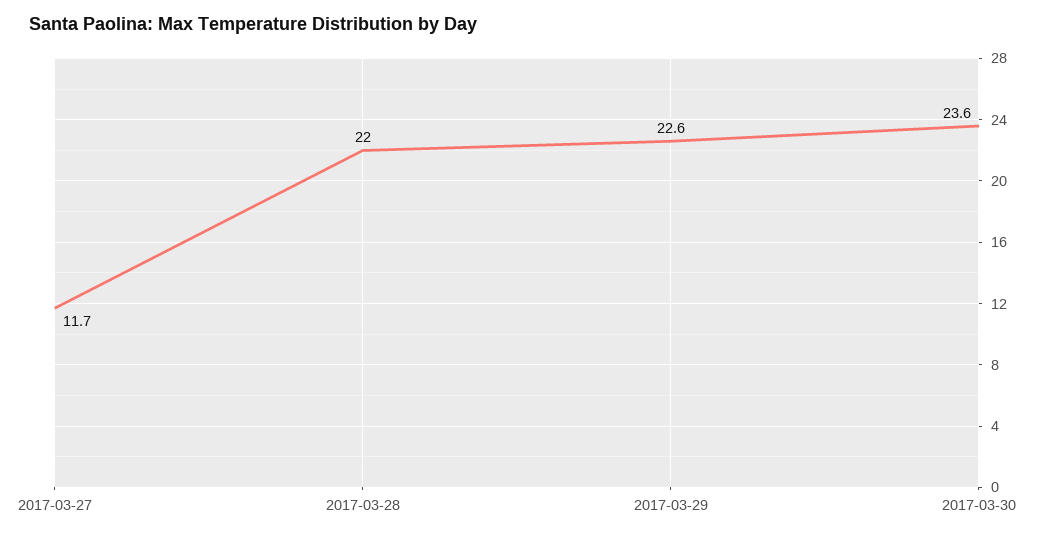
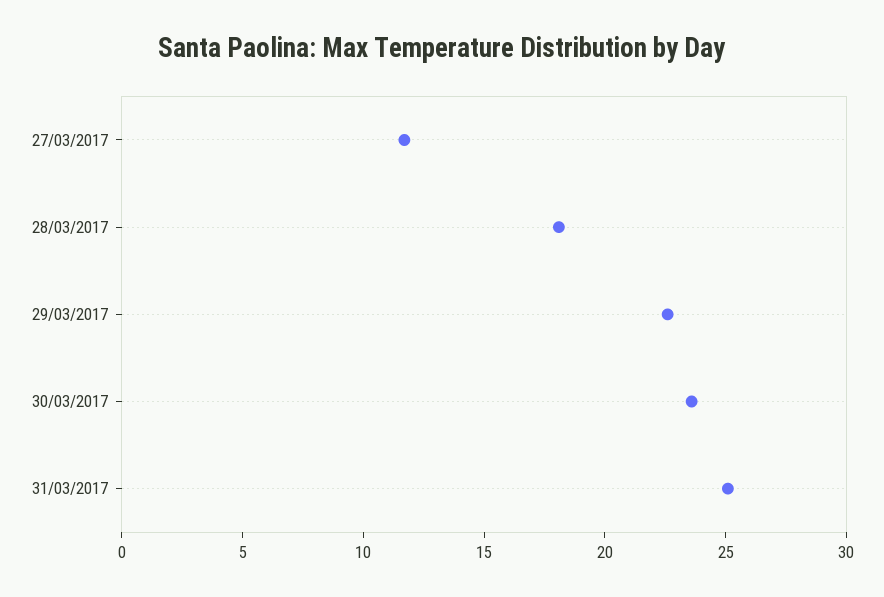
2017-03-28: 22 -> 18
31/03/2017: none -> 25

